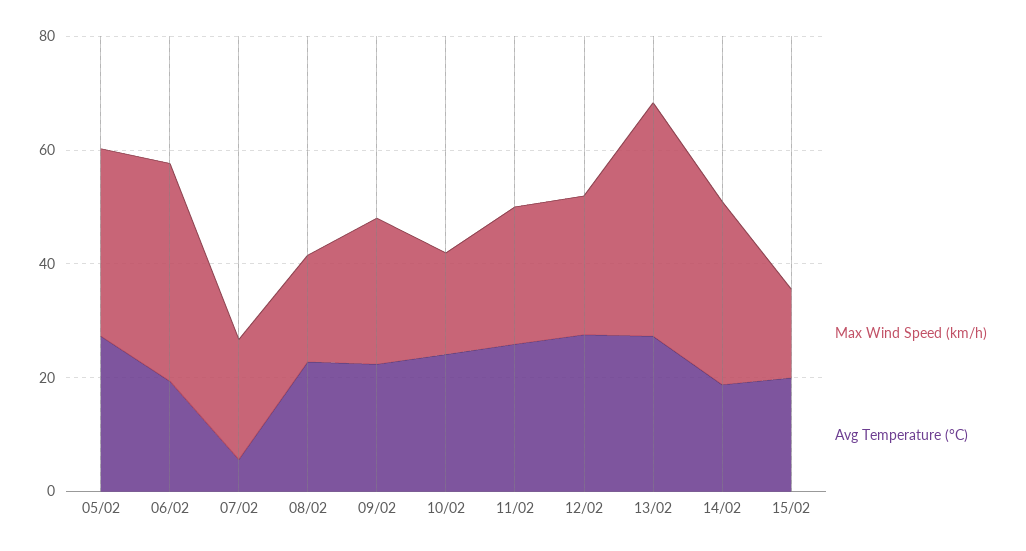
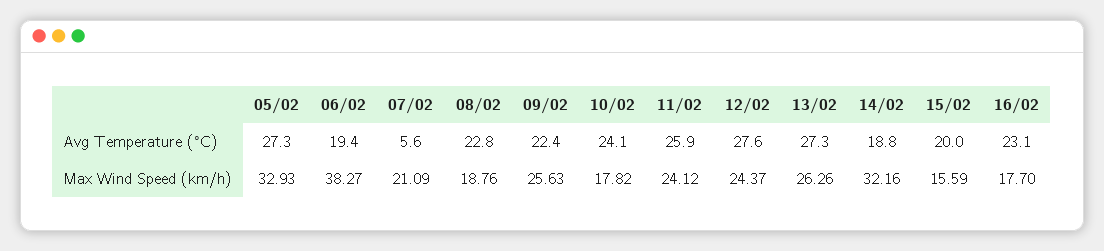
Max Wind Speed (km/h), 13/02: 40 -> 26.26
Avg Temperature (°C), 16/02: none -> 23.1
Max Wind Speed (km/h), 16/02: none -> 17.7

